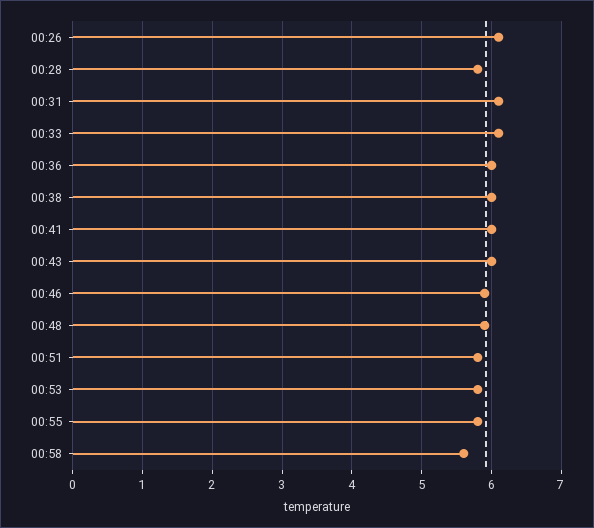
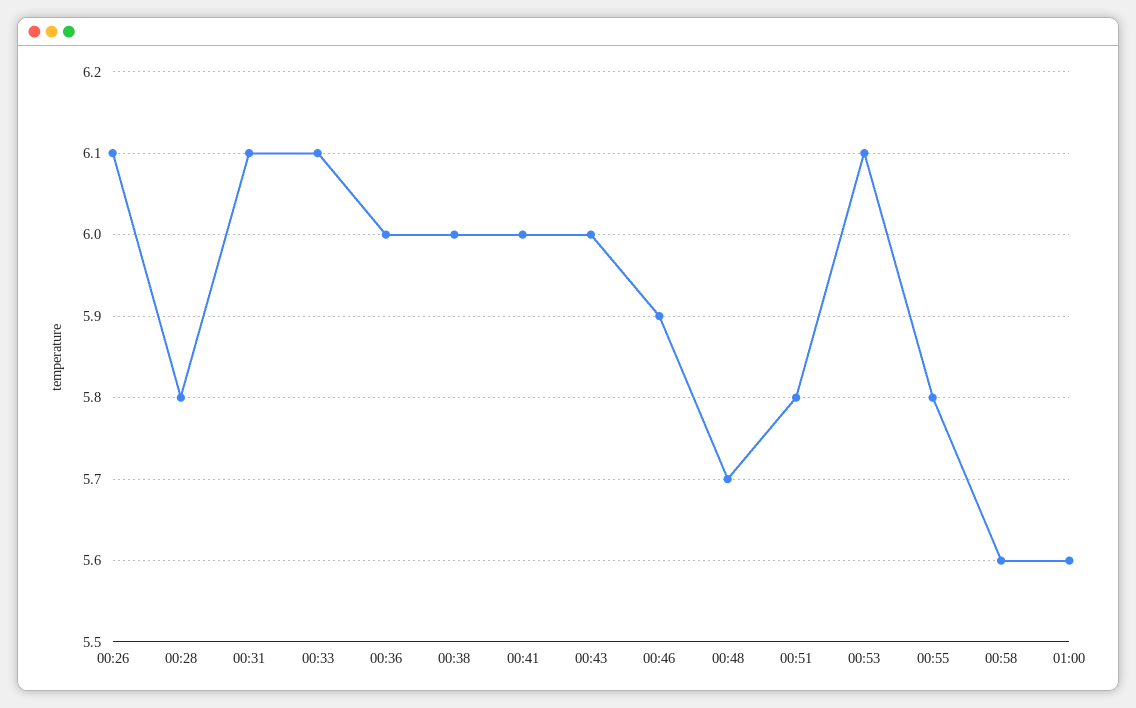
00:48: 5.9 -> 5.7
00:53: 5.8 -> 6.1
01:00: none -> 5.6

